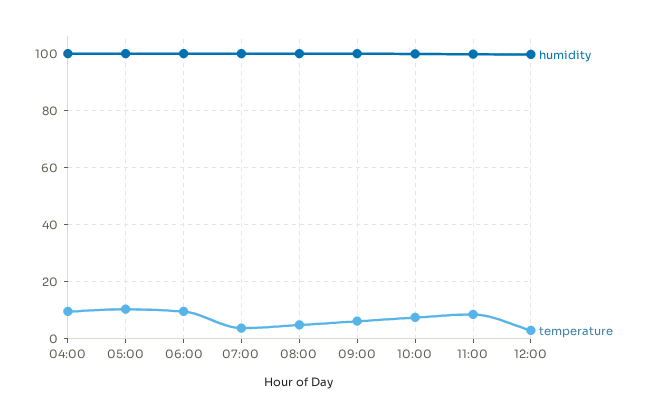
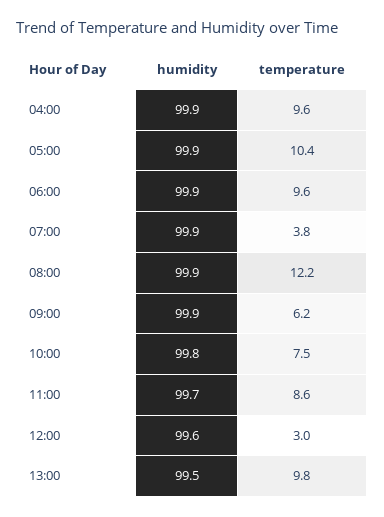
temperature, 08:00: 5 -> 12.2
humidity, 13:00: none -> 99.5
temperature, 13:00: none -> 9.8

